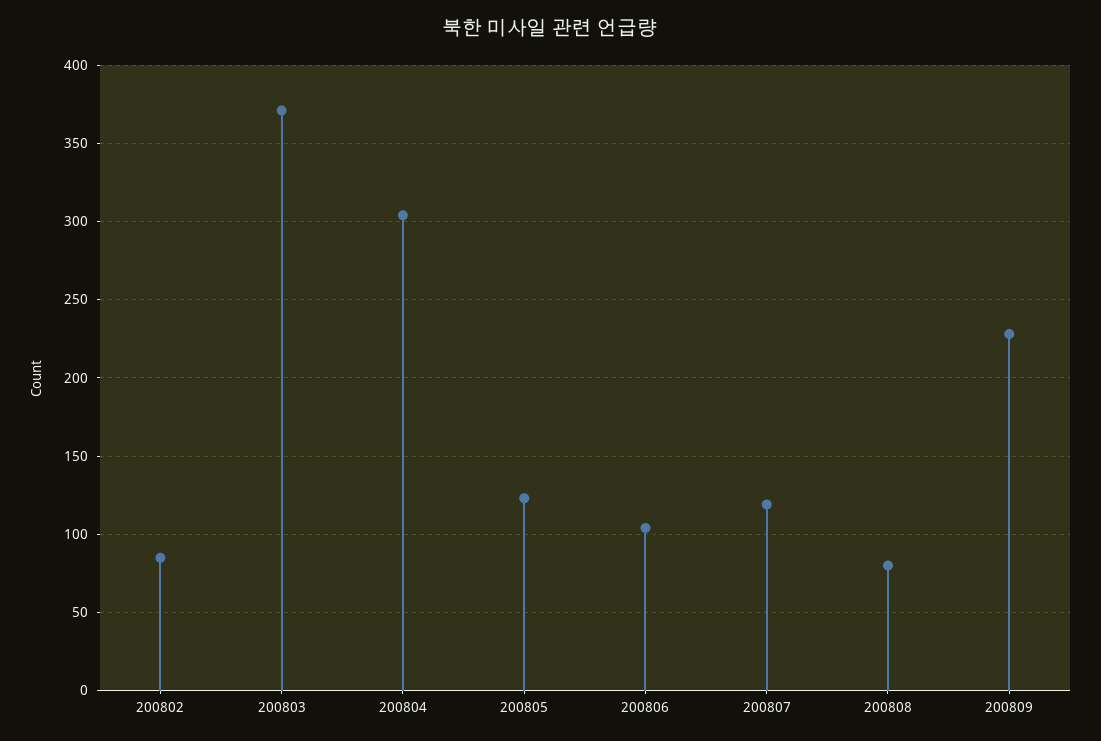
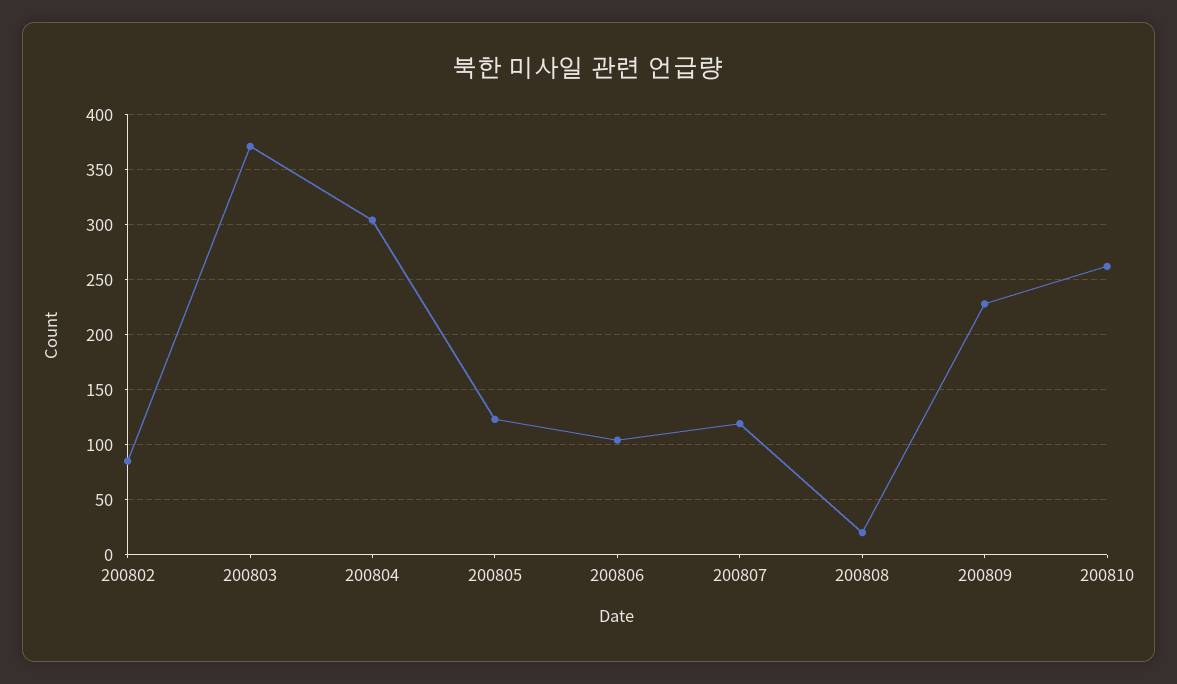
200808: 80 -> 20
200810: none -> 260

